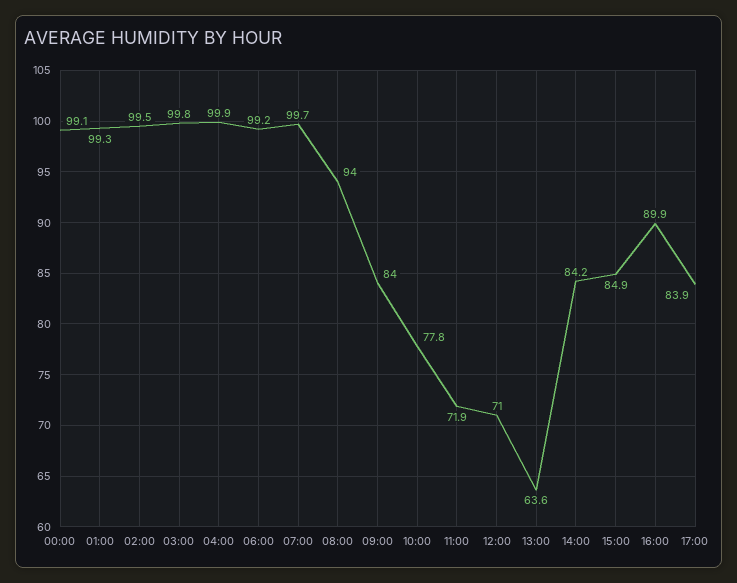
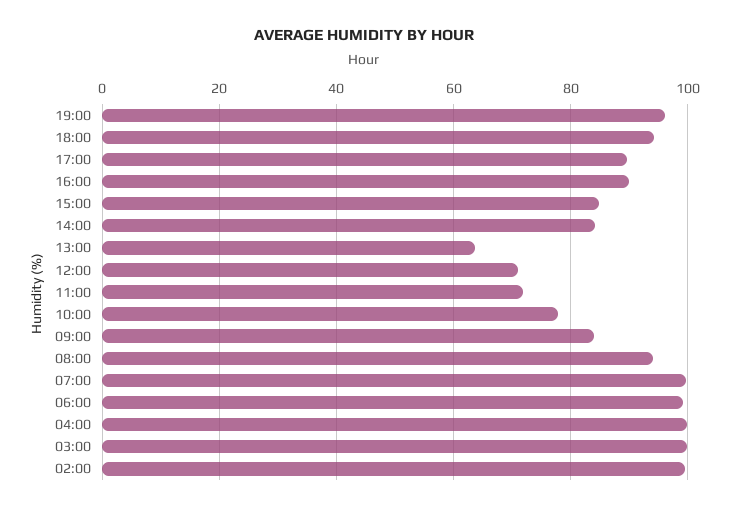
00:00: 99.1 -> none
01:00: 99.3 -> none
17:00: 83.9 -> 90
19:00: none -> 96
18:00: none -> 94

